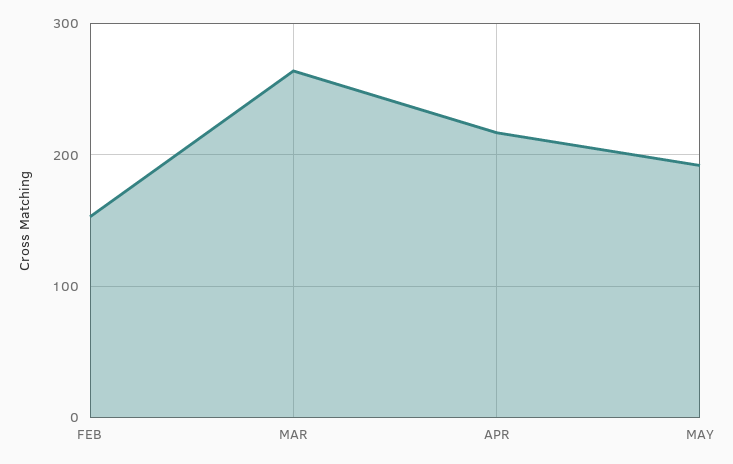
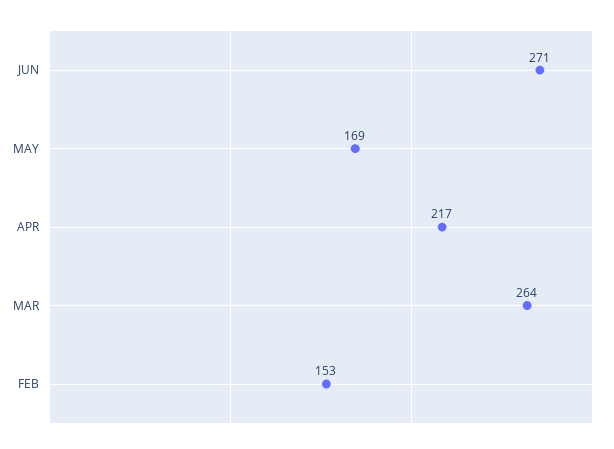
MAY: 190 -> 169
JUN: none -> 271

